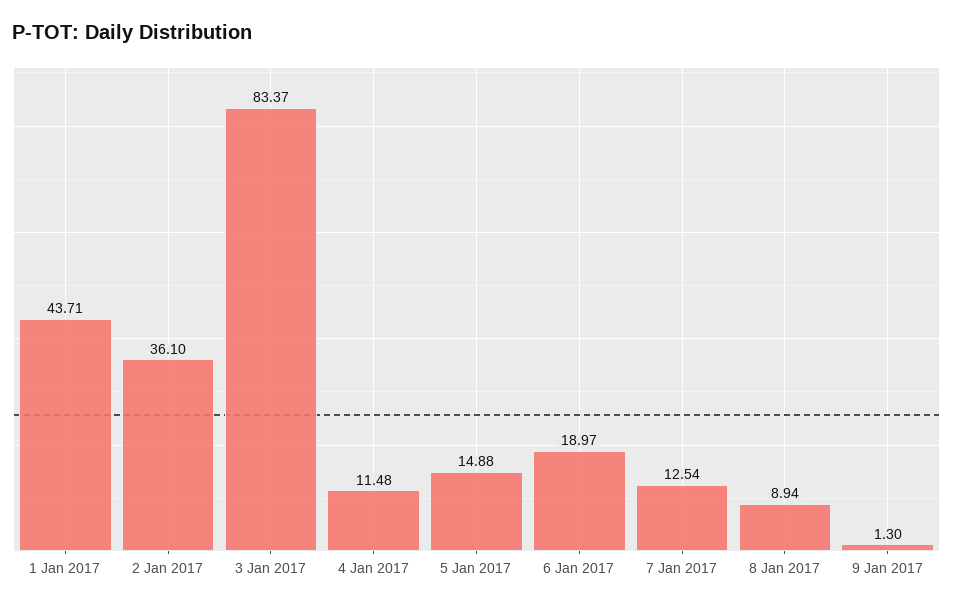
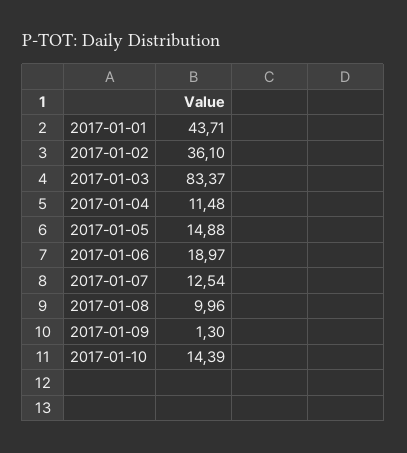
8 Jan 2017: 8.94 -> 9.96
2017-01-10: none -> 14.39

